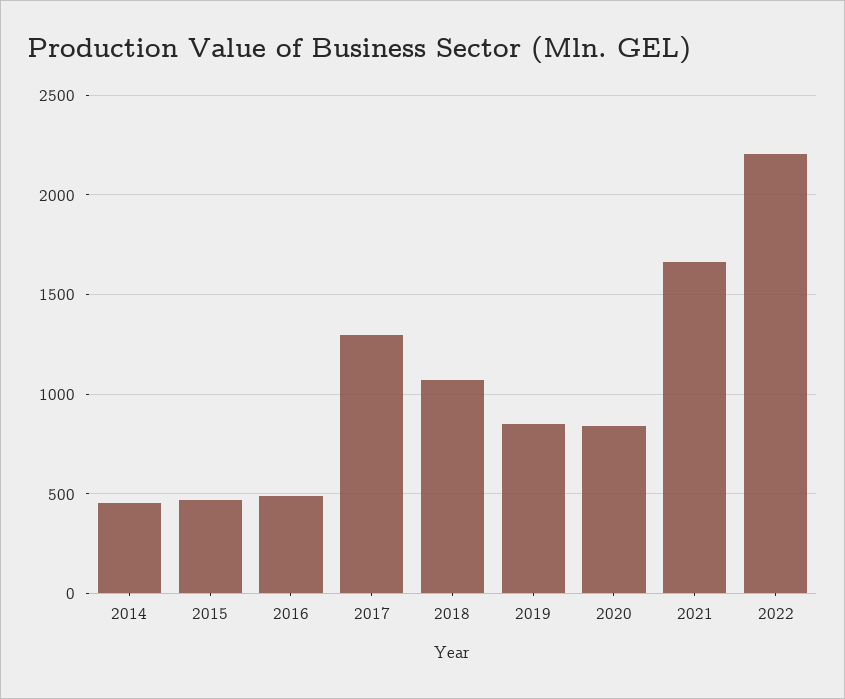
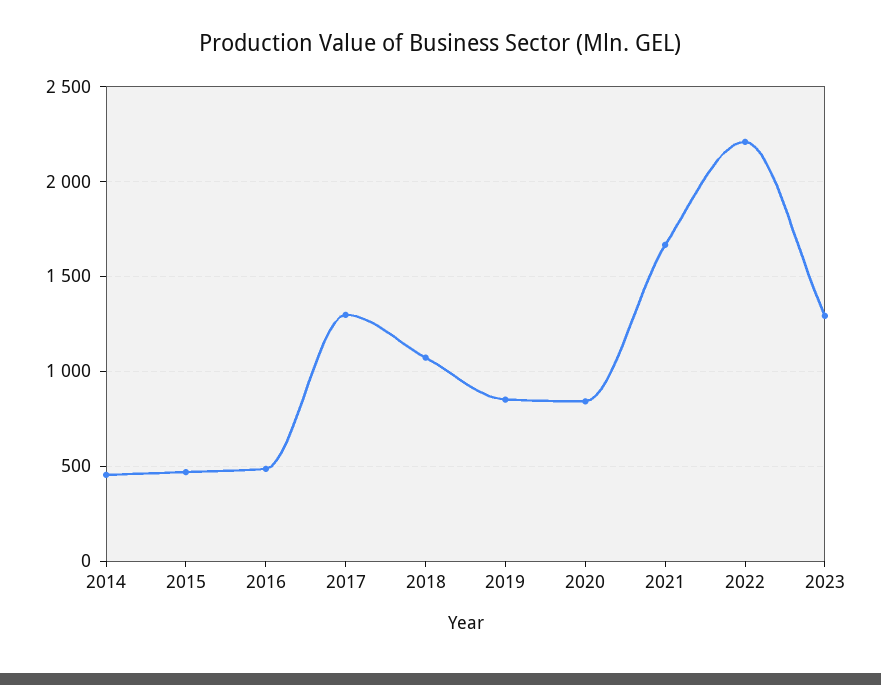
2023: none -> 1300

